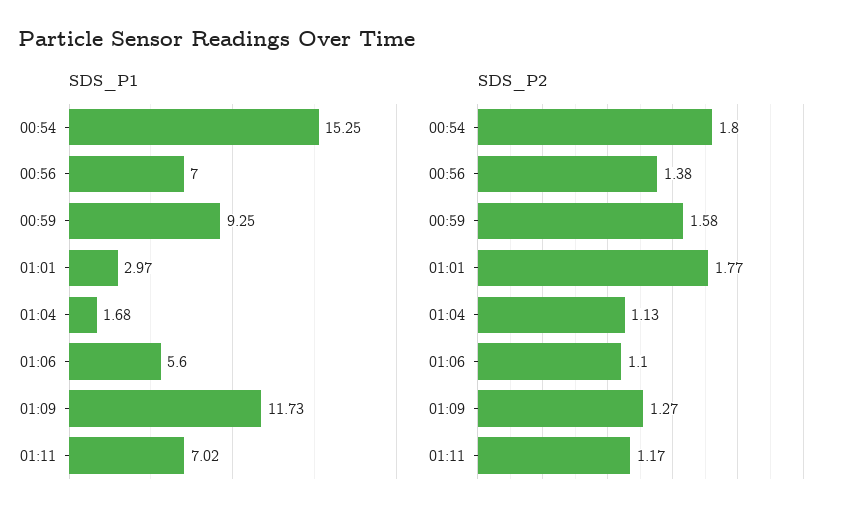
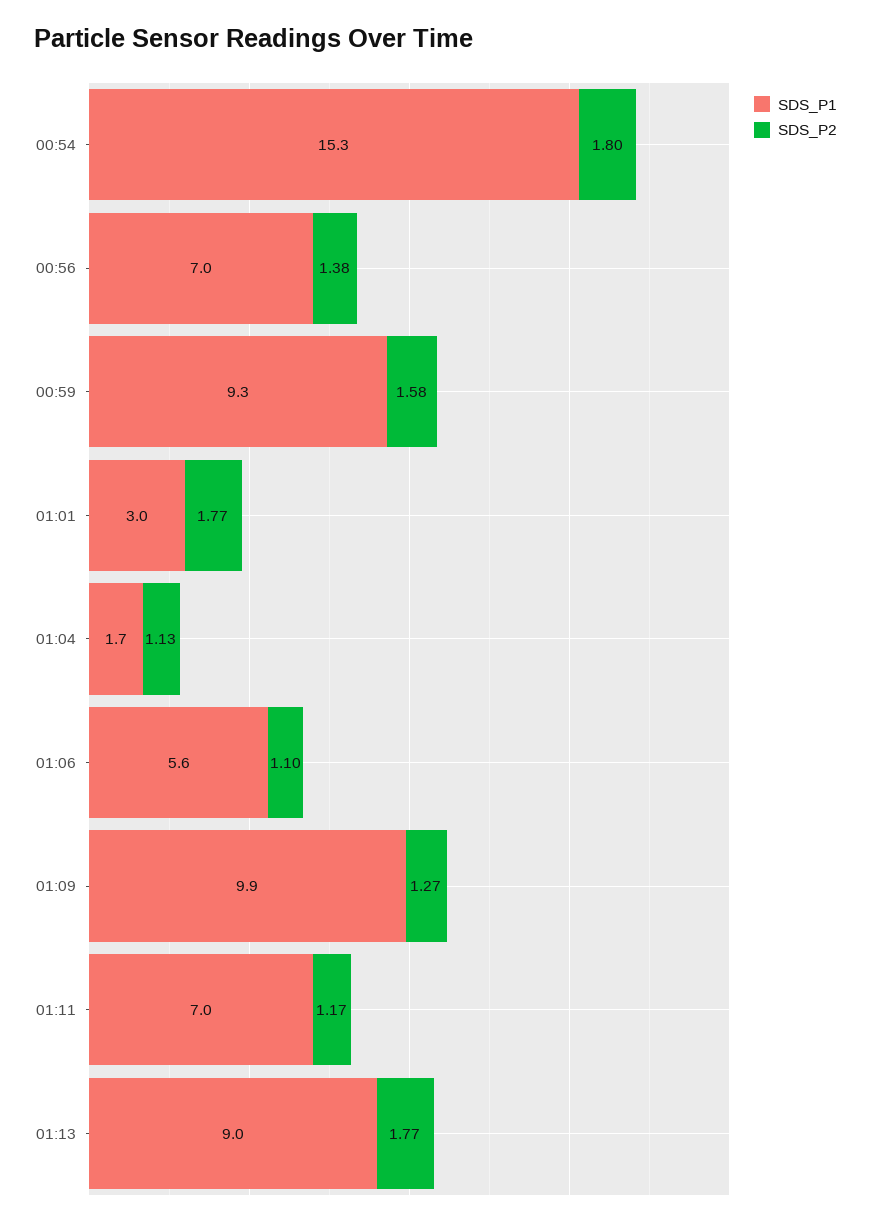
SDS_P1, 01:09: 11.73 -> 9.9
SDS_P1, 01:13: none -> 9
SDS_P2, 01:13: none -> 1.77

